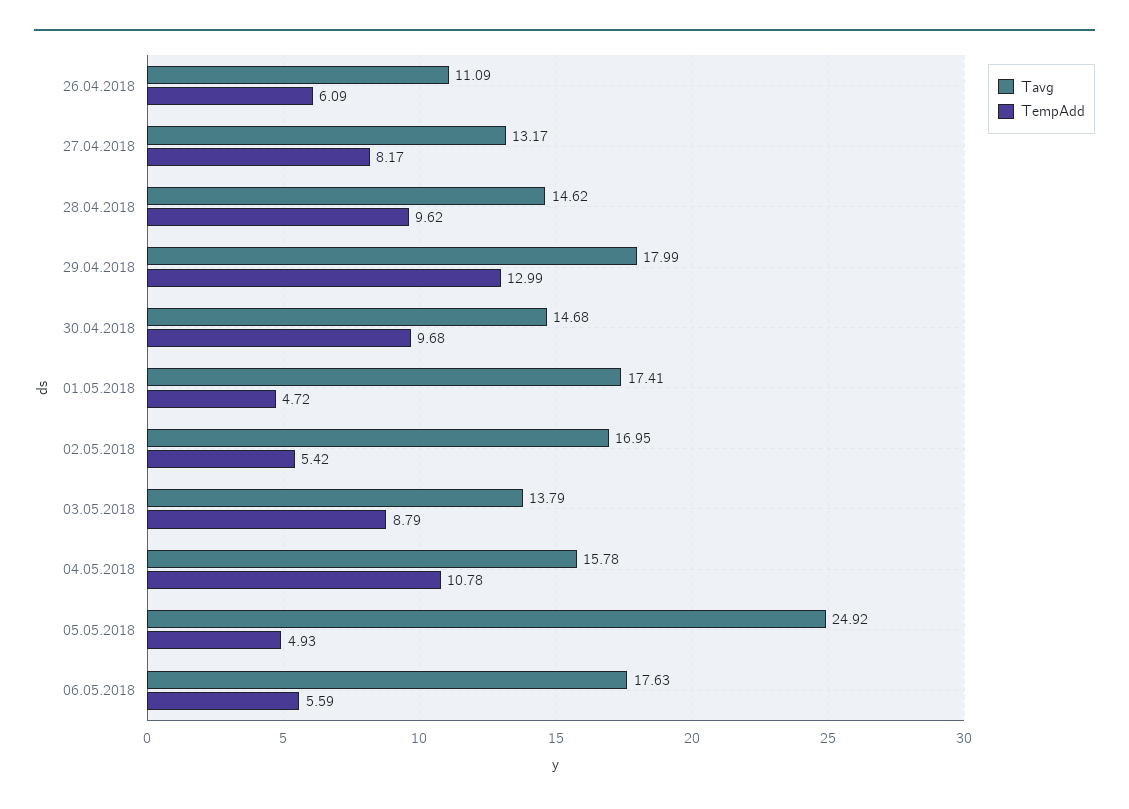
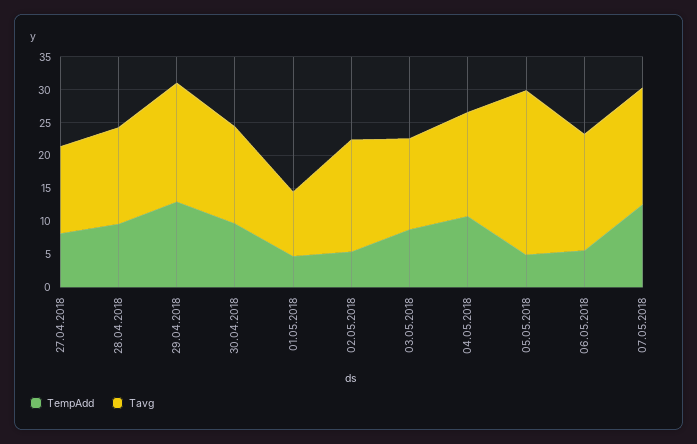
Tavg, 26.04.2018: 11.09 -> none
TempAdd, 26.04.2018: 6.09 -> none
Tavg, 01.05.2018: 17.41 -> 10
TempAdd, 07.05.2018: none -> 12.5
Tavg, 07.05.2018: none -> 17.5

